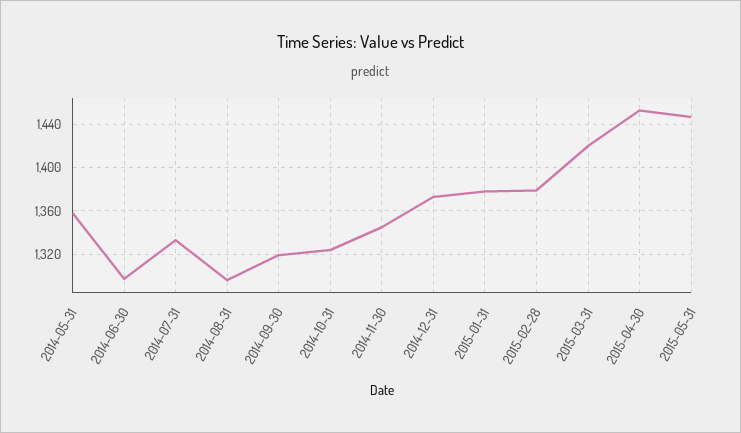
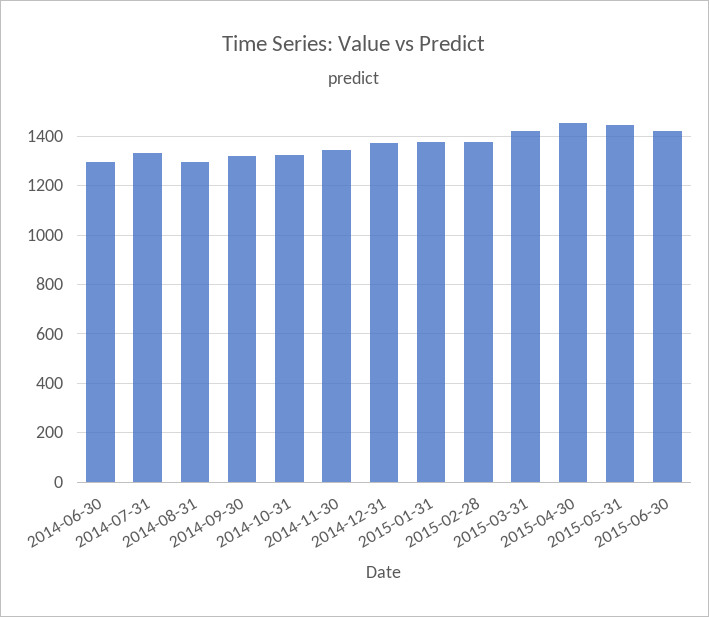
2014-05-31: 1360 -> none
2015-06-30: none -> 1425

